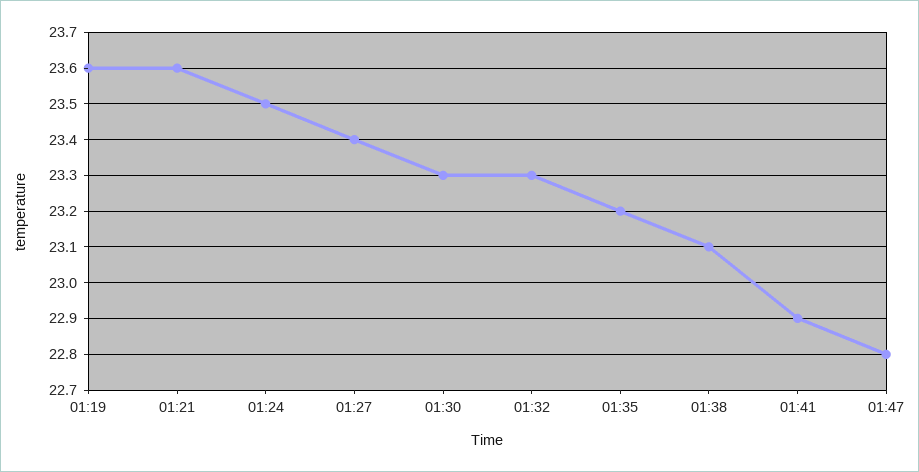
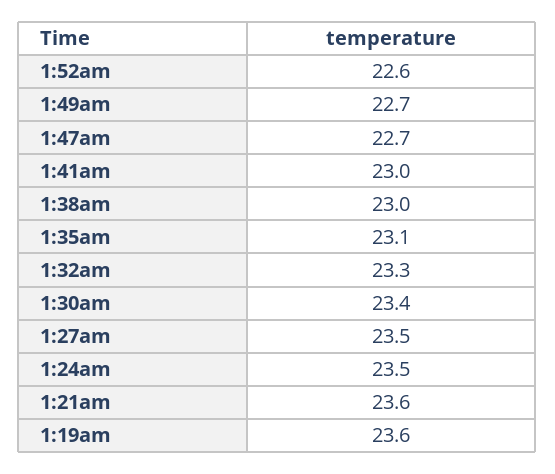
01:27: 23.4 -> 23.5
01:30: 23.3 -> 23.4
01:35: 23.2 -> 23.1
01:38: 23.1 -> 23
01:41: 22.9 -> 23
01:47: 22.8 -> 22.7
1:52am: none -> 22.6
1:49am: none -> 22.7

